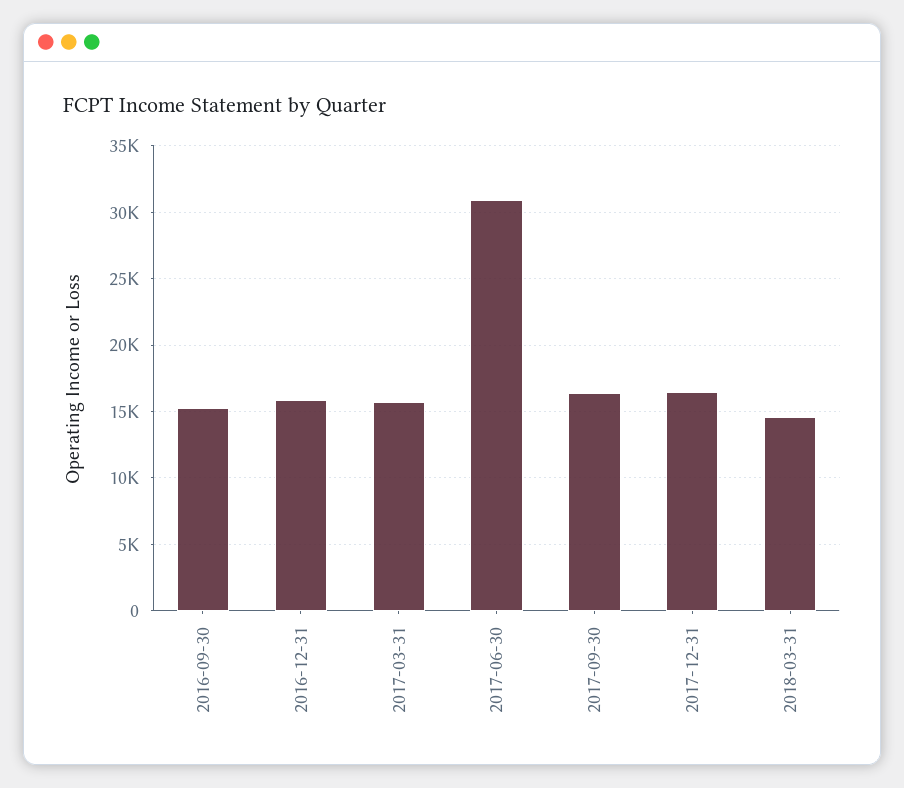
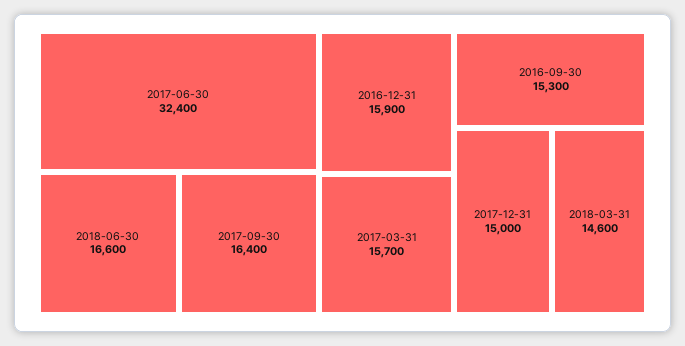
2017-06-30: 31000 -> 32400
2017-12-31: 16500 -> 15000
2018-06-30: none -> 16600

